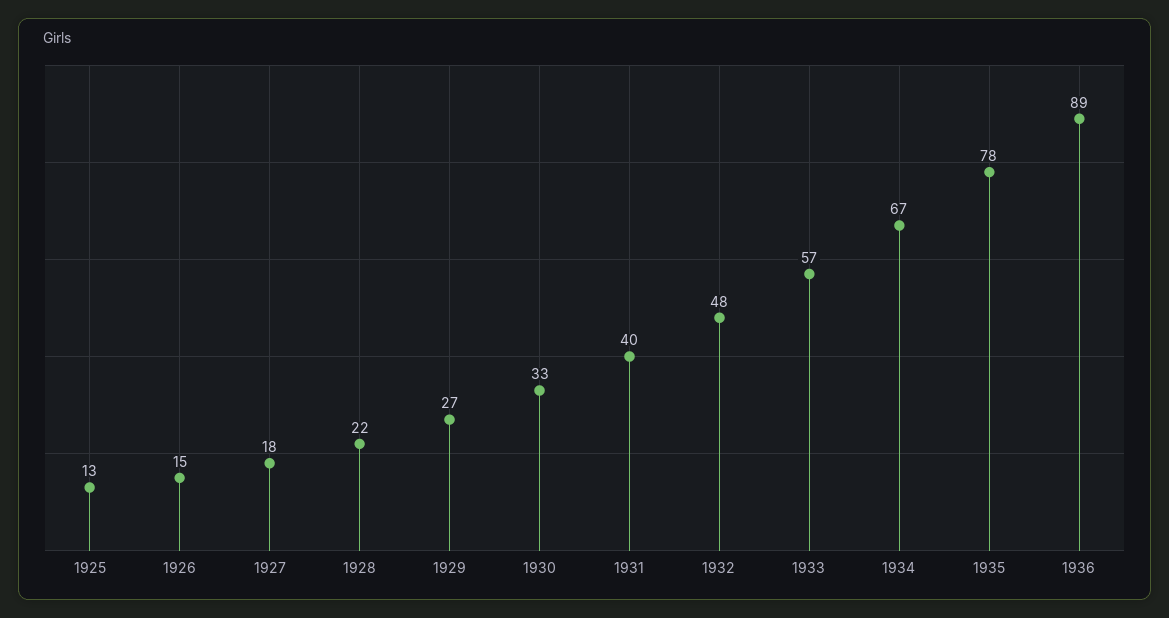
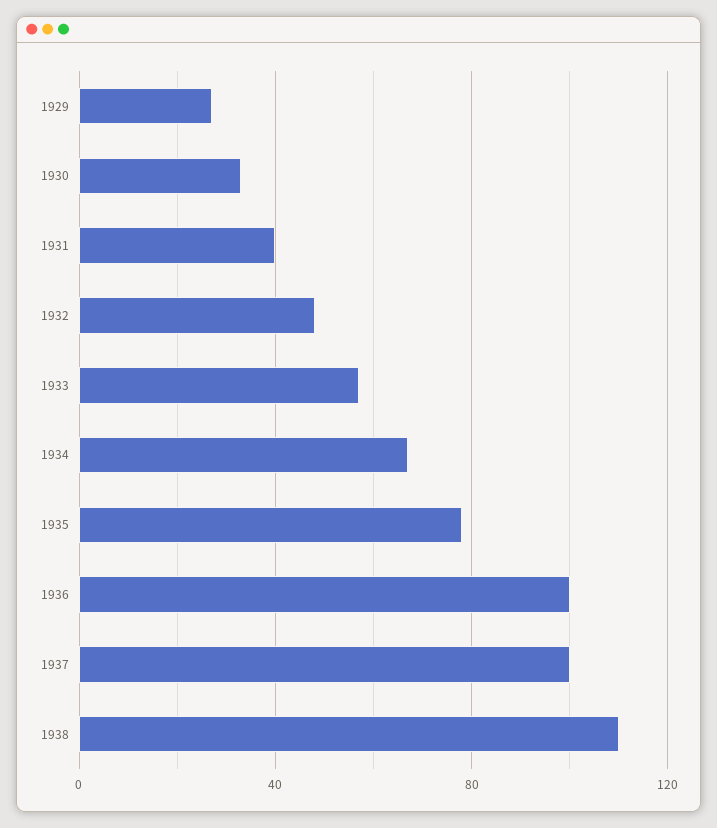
1925: 13 -> none
1926: 15 -> none
1927: 18 -> none
1928: 22 -> none
1936: 89 -> 100
1937: none -> 100
1938: none -> 110

